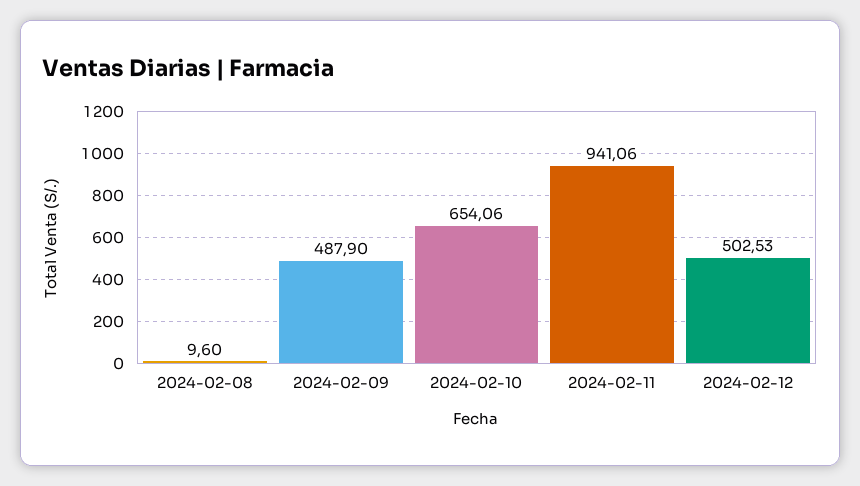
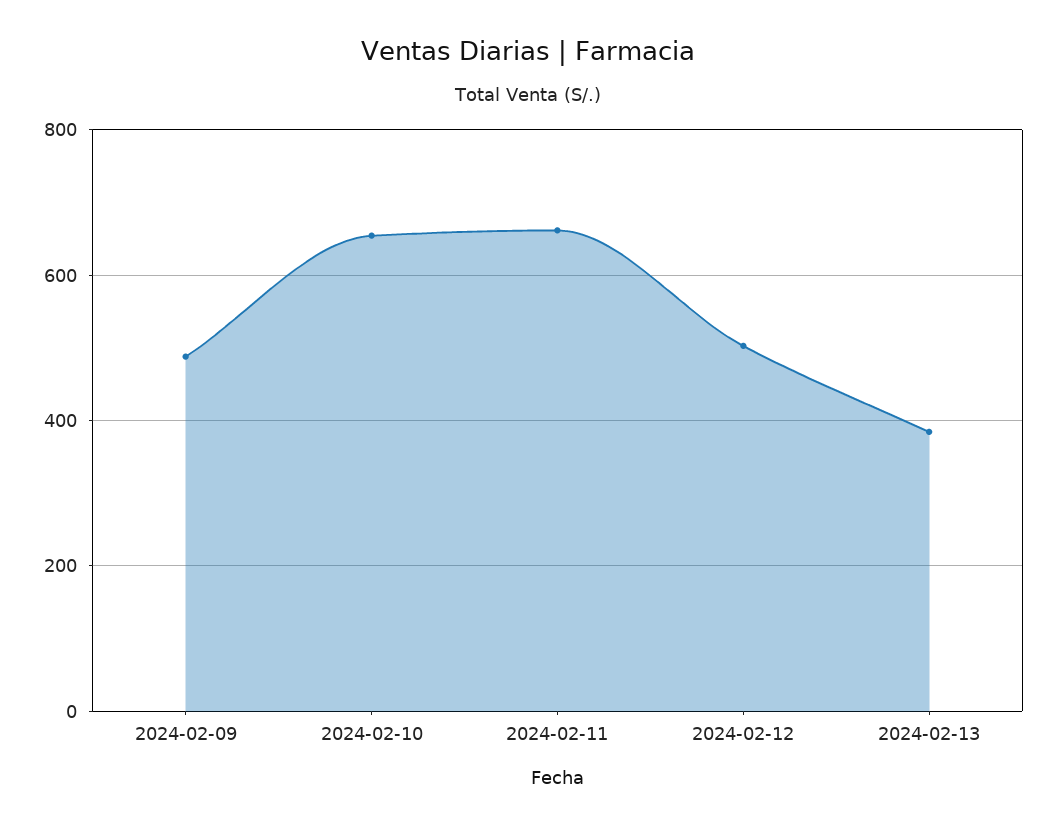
2024-02-08: 9.6 -> none
2024-02-11: 941.06 -> 660
2024-02-13: none -> 380

